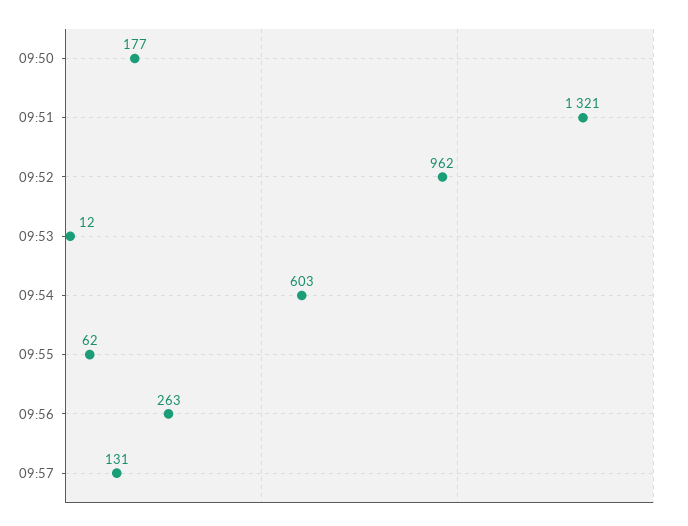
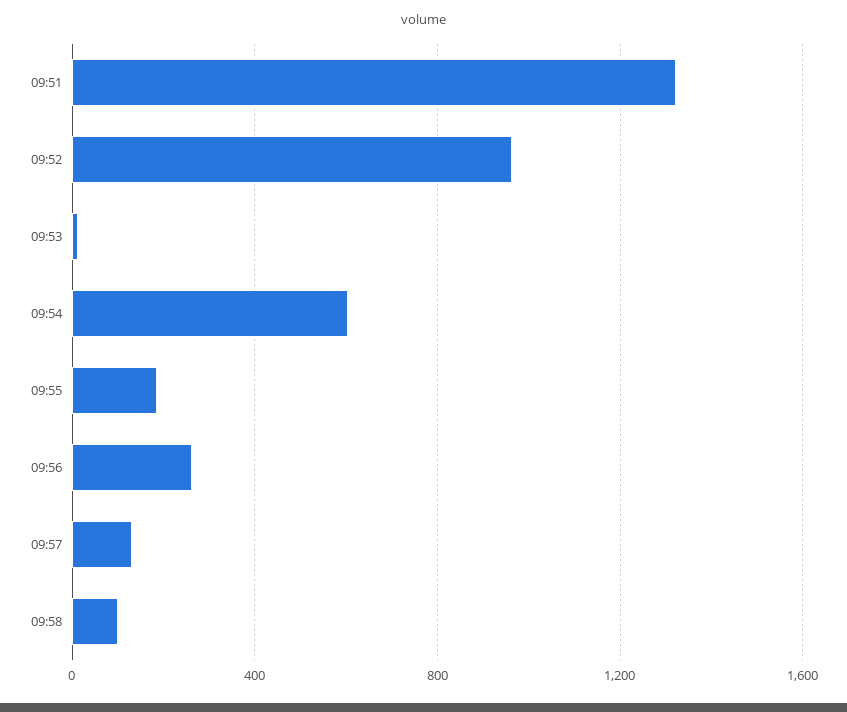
09:50: 177 -> none
09:55: 62 -> 200
09:58: none -> 100

